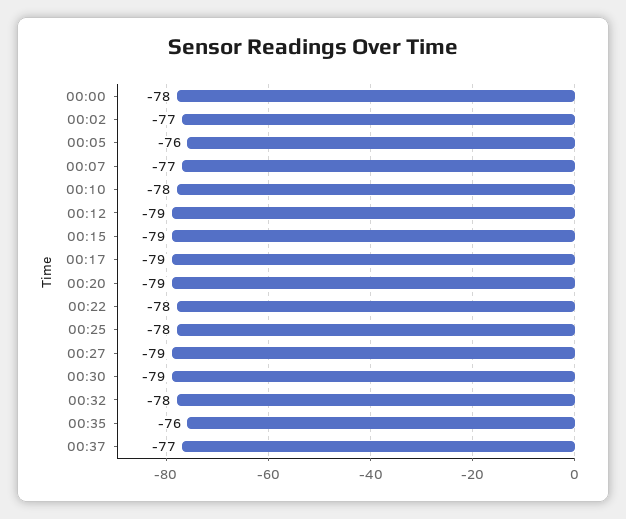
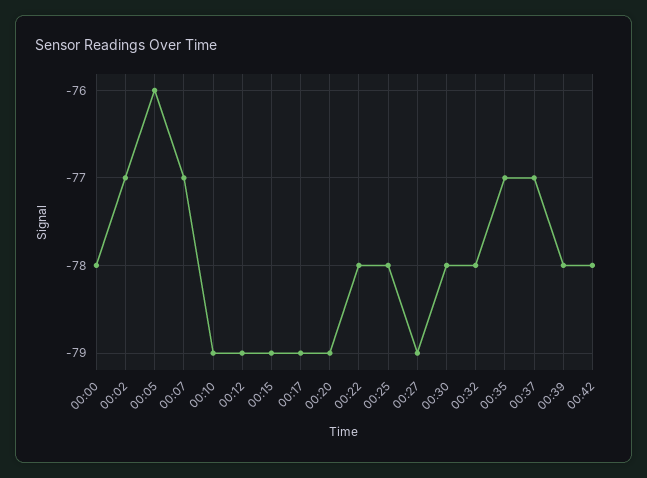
00:10: -78 -> -79
00:30: -79 -> -78
00:35: -76 -> -77
00:39: none -> -78
00:42: none -> -78

